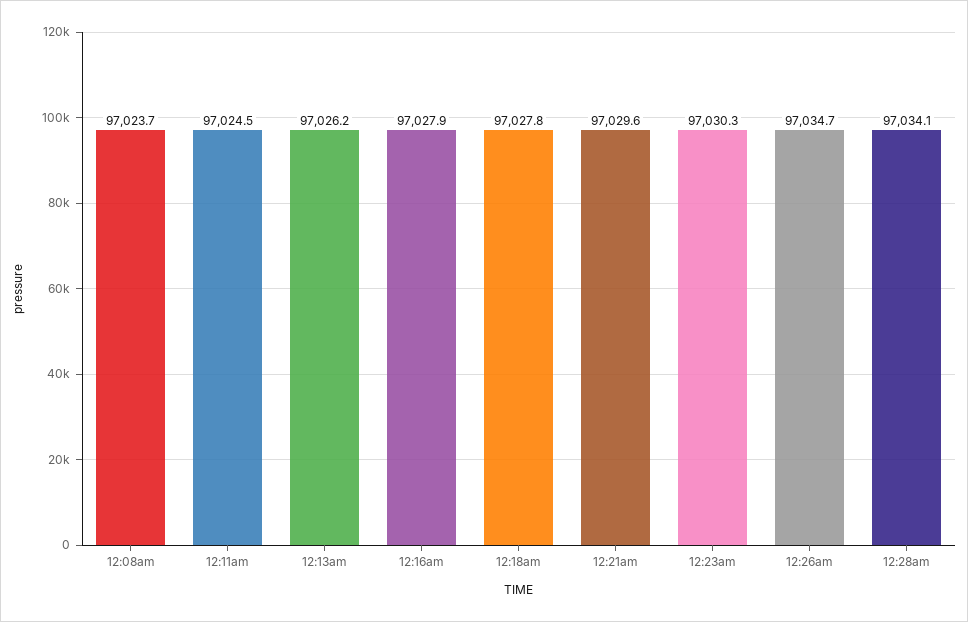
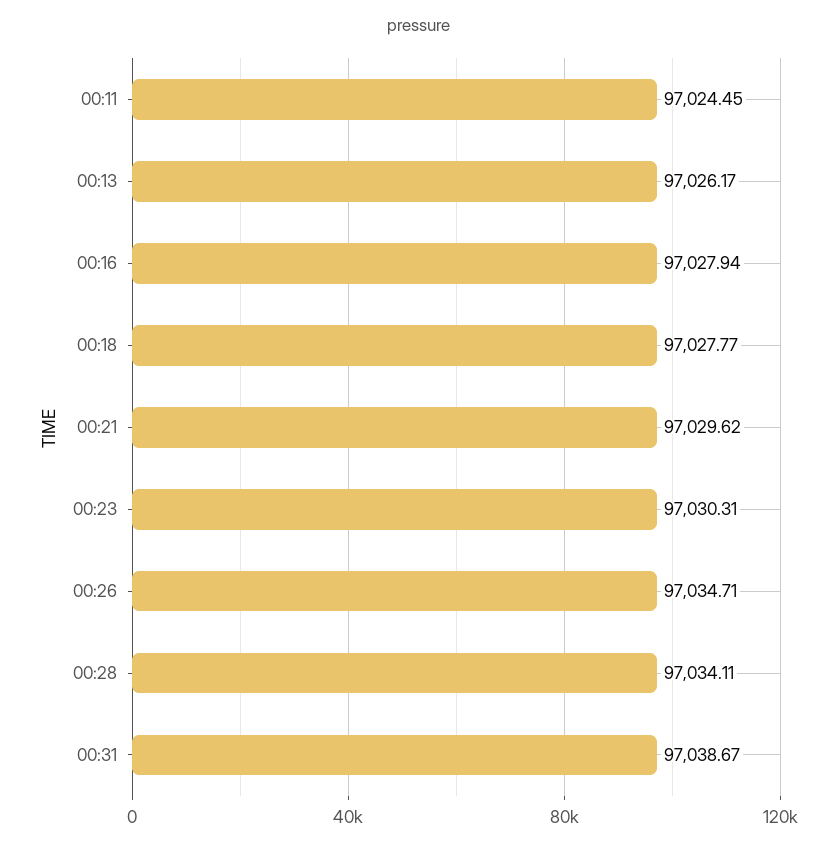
12:08am: 97023.7 -> none
00:31: none -> 97038.67

